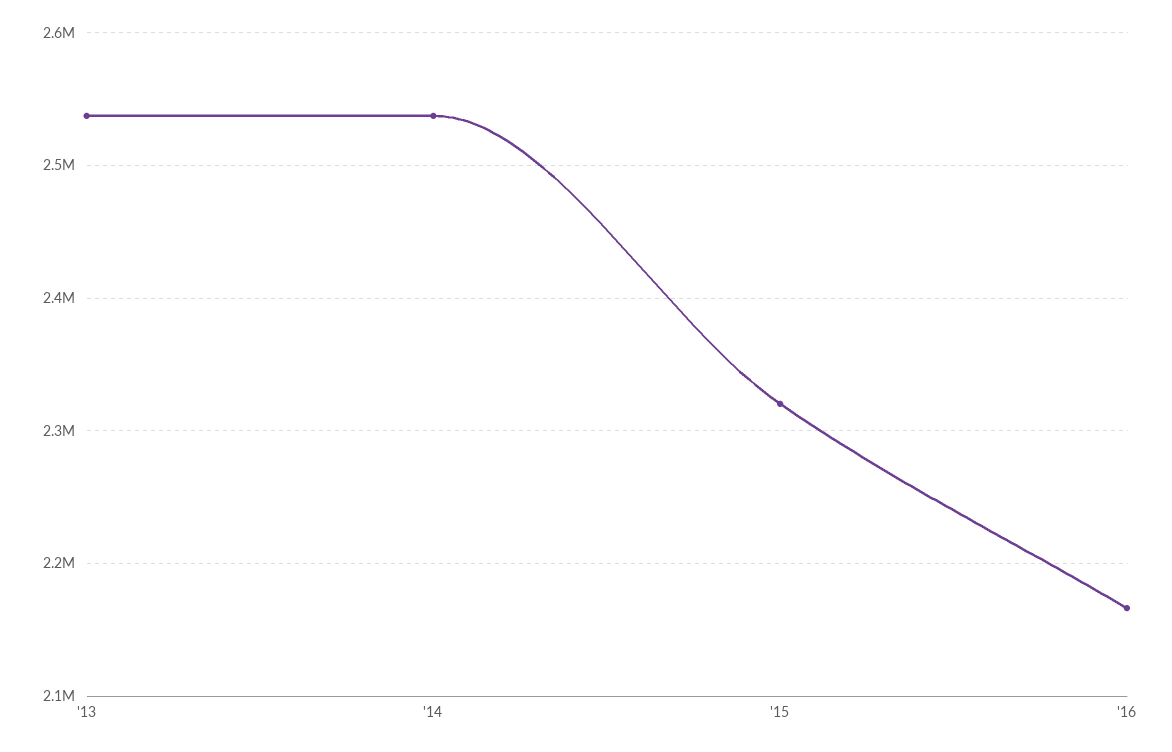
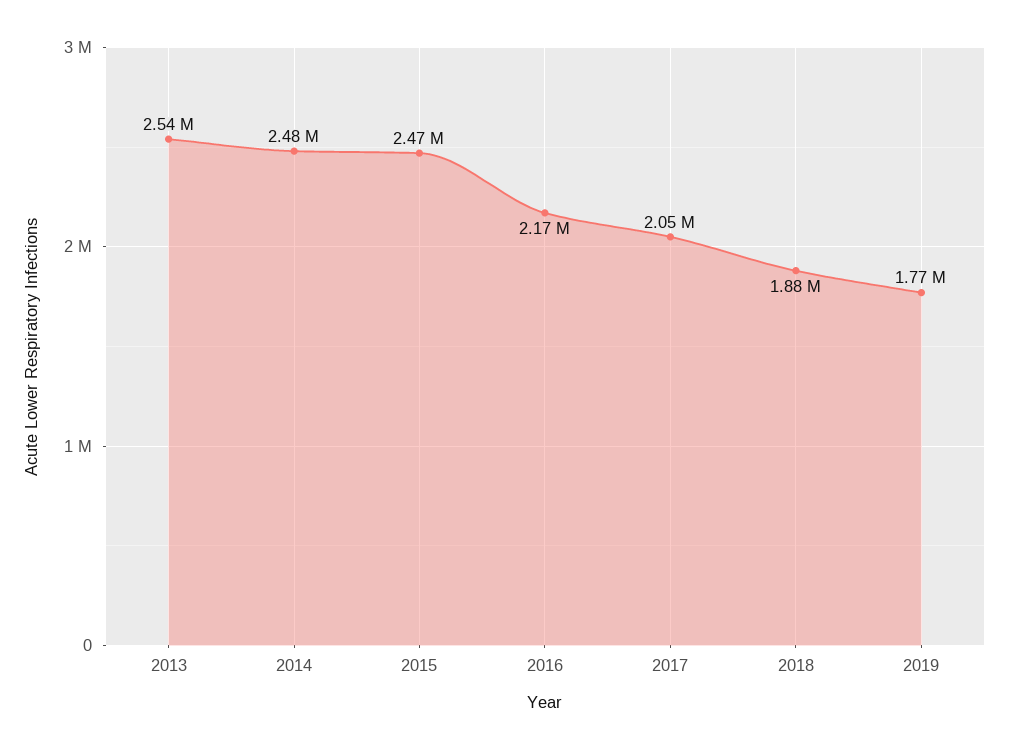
'14: 2540000 -> 2480000
'15: 2320000 -> 2470000
2017: none -> 2050000
2018: none -> 1880000
2019: none -> 1770000

